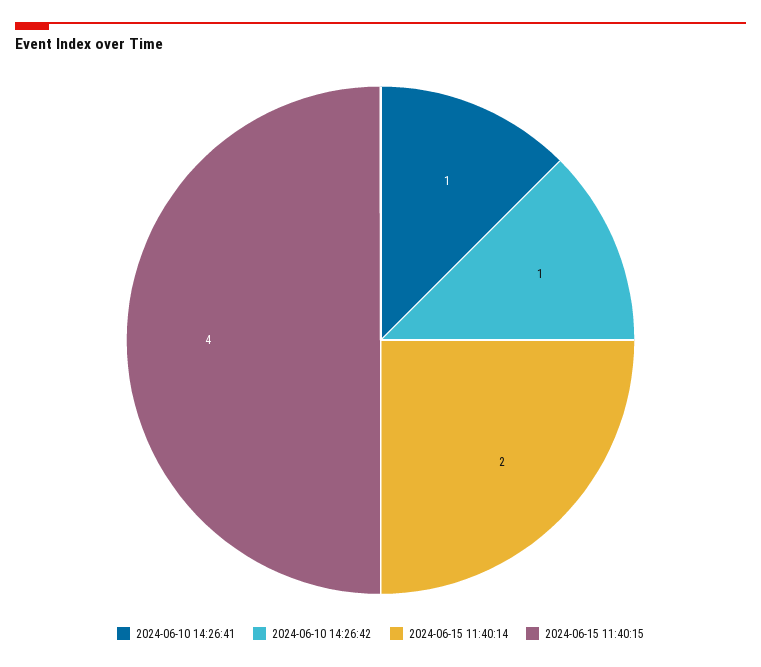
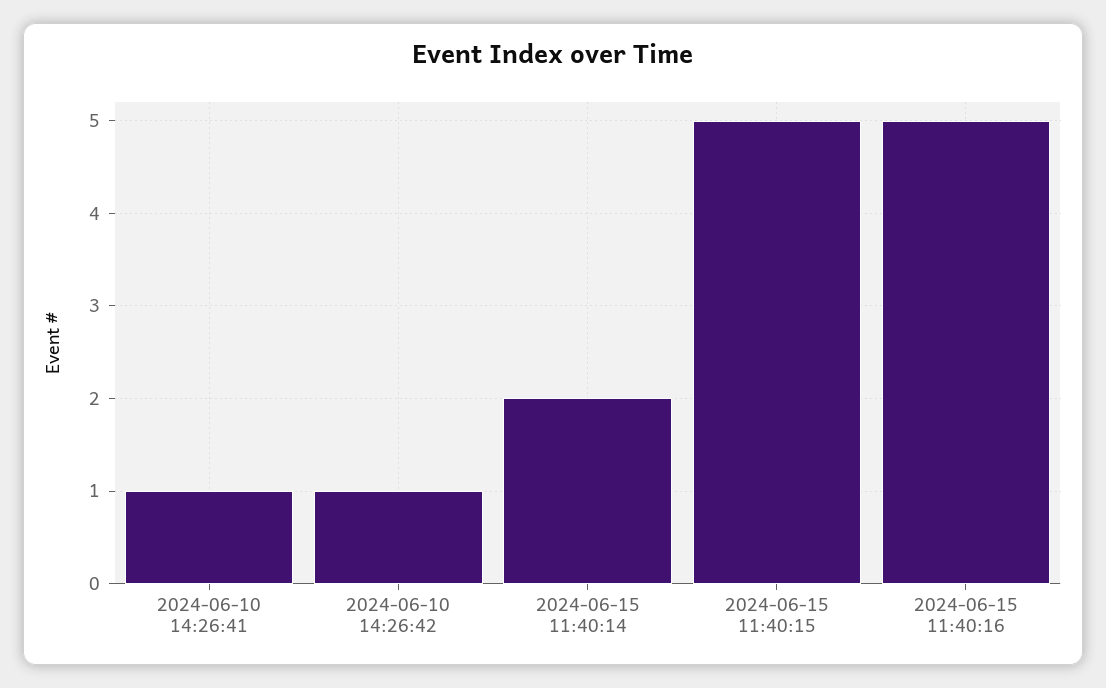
2024-06-15 11:40:15: 4 -> 5
2024-06-15 11:40:16: none -> 5

